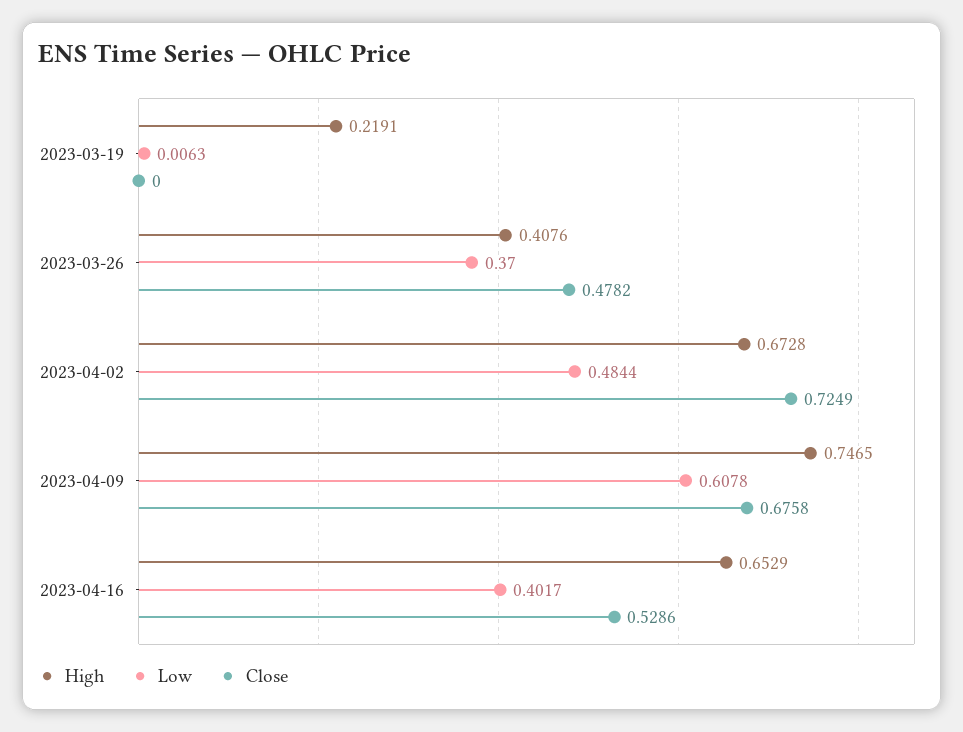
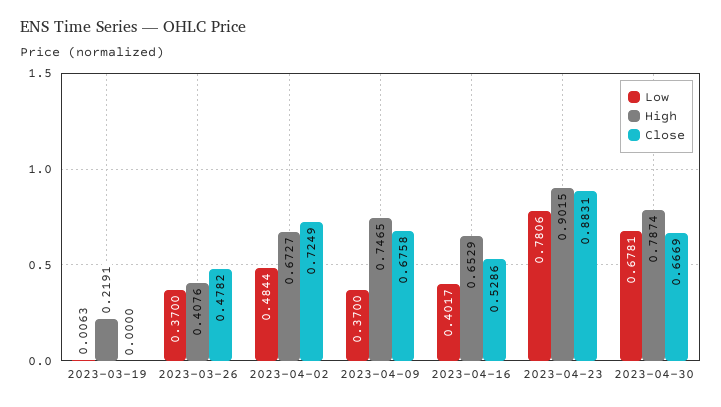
High, 2023-04-02: 0.6728 -> 0.6727
Low, 2023-04-09: 0.6078 -> 0.37
Low, 2023-04-23: none -> 0.7806
High, 2023-04-23: none -> 0.9015
Close, 2023-04-23: none -> 0.8831
Low, 2023-04-30: none -> 0.6781
High, 2023-04-30: none -> 0.7874
Close, 2023-04-30: none -> 0.6669

